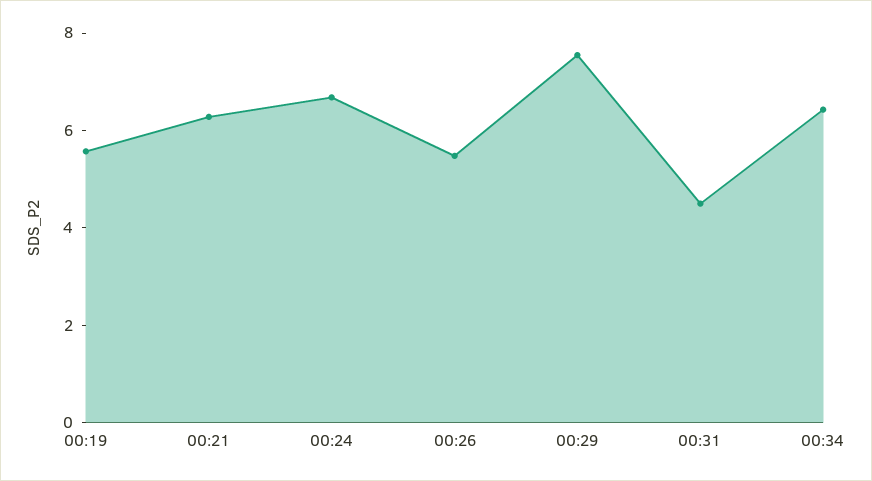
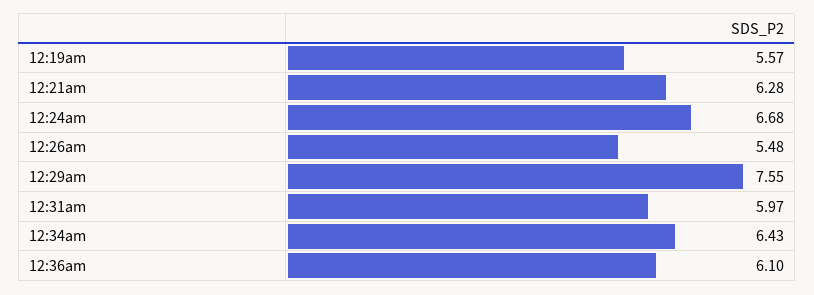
00:31: 4.5 -> 5.97
12:36am: none -> 6.1

